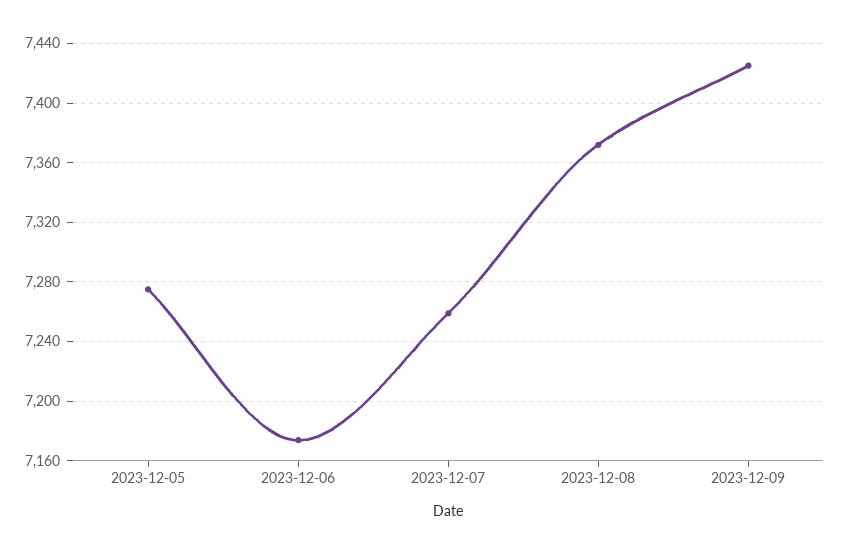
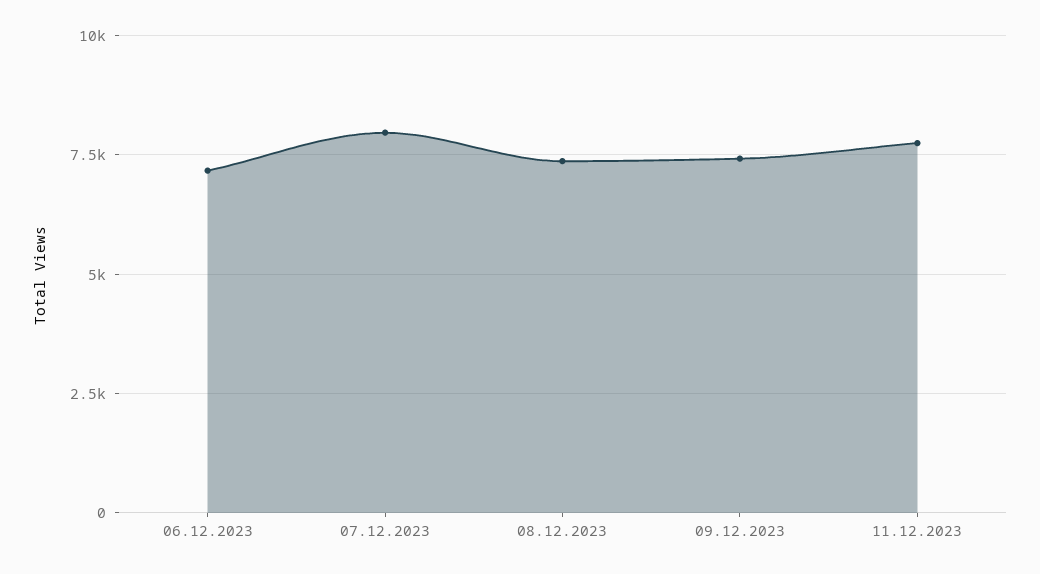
2023-12-05: 7275 -> none
2023-12-07: 7260 -> 8000
11.12.2023: none -> 7750

